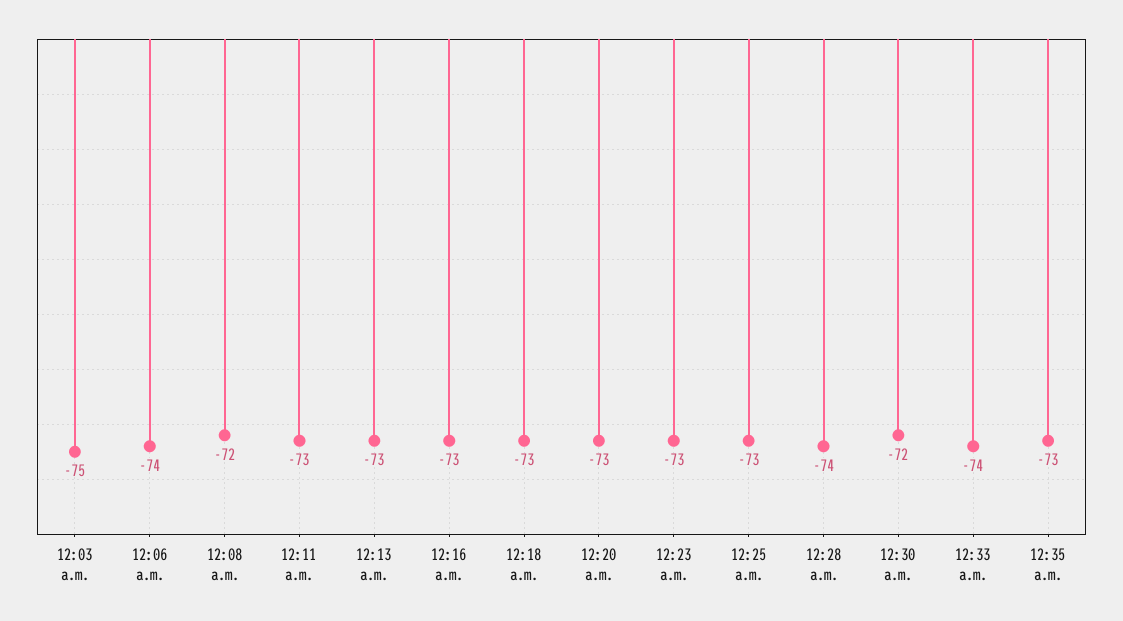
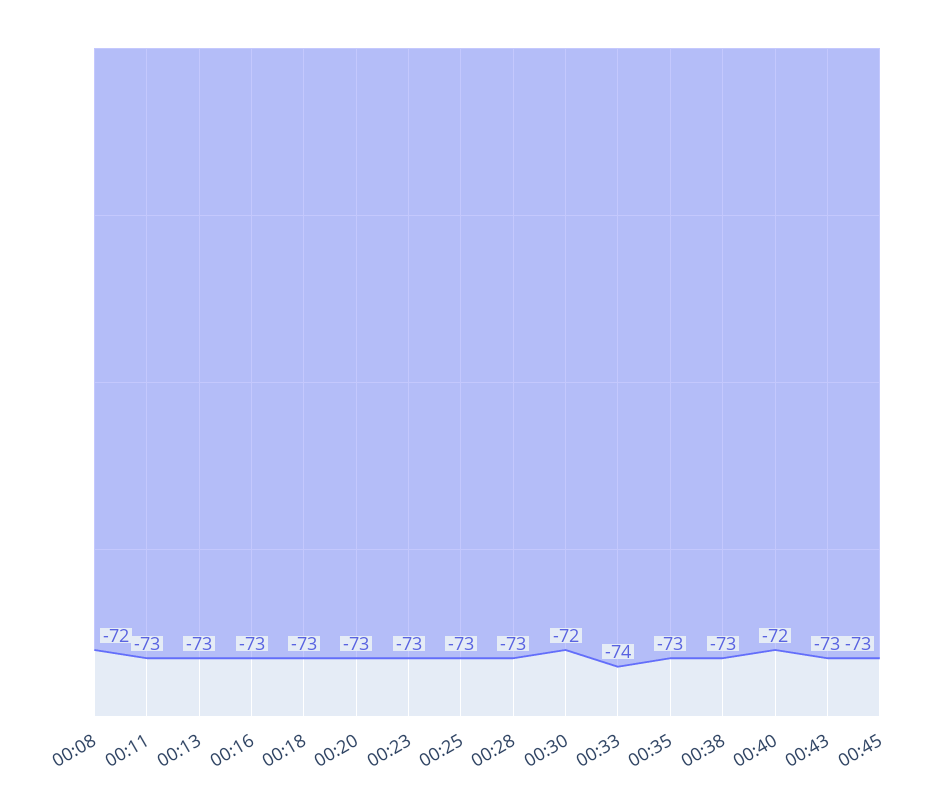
12:03 a.m.: -75 -> none
12:06 a.m.: -74 -> none
12:28 a.m.: -74 -> -73
00:38: none -> -73
00:40: none -> -72
00:43: none -> -73
00:45: none -> -73

